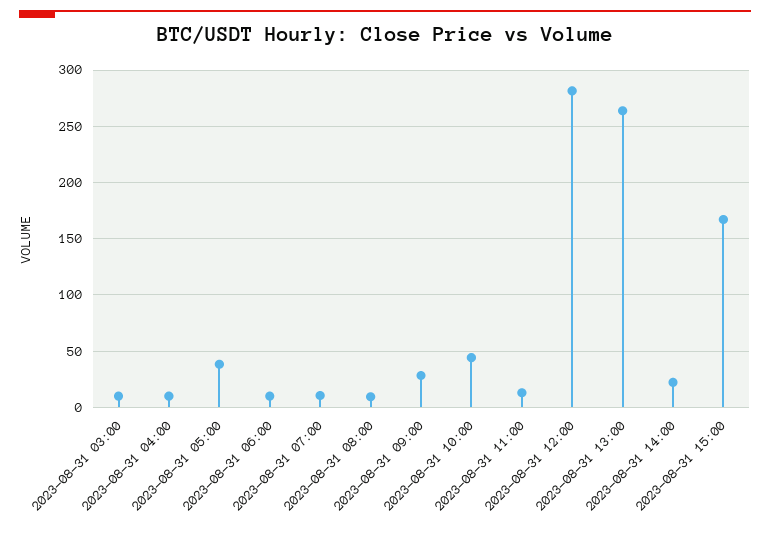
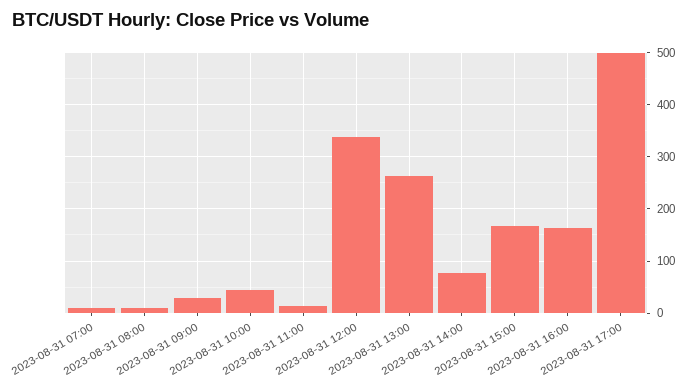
2023-08-31 03:00: 10 -> none
2023-08-31 04:00: 10 -> none
2023-08-31 05:00: 40 -> none
2023-08-31 06:00: 10 -> none
2023-08-31 12:00: 280 -> 340
2023-08-31 14:00: 20 -> 80
2023-08-31 16:00: none -> 160
2023-08-31 17:00: none -> 500

